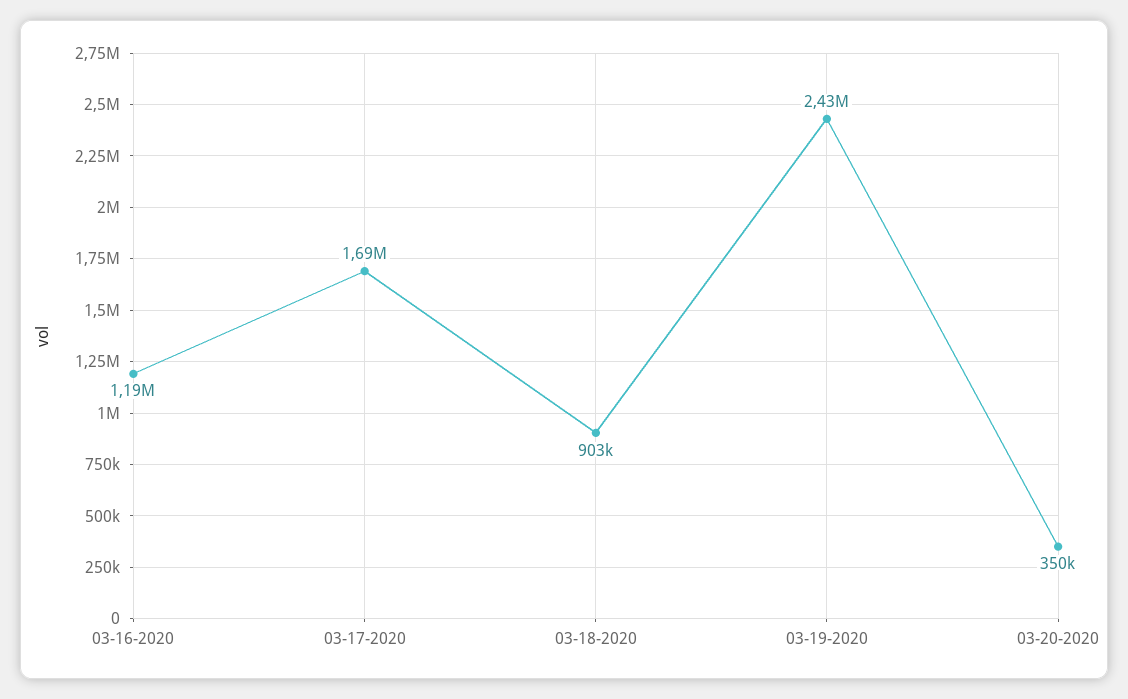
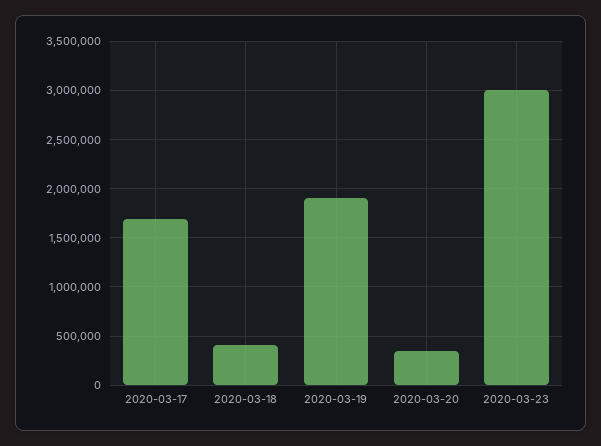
03-16-2020: 1190000 -> none
03-18-2020: 903000 -> 400000
03-19-2020: 2430000 -> 1900000
2020-03-23: none -> 3000000

